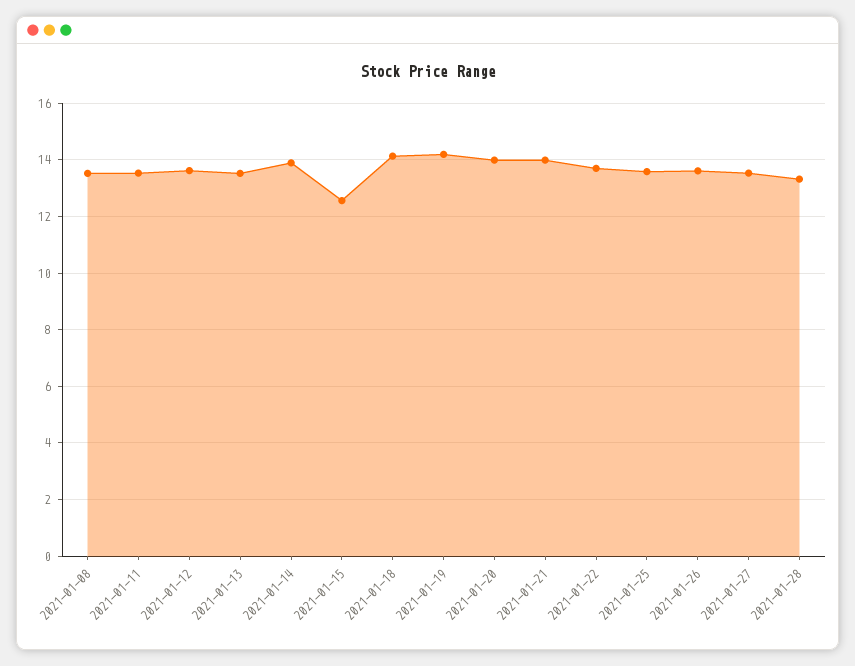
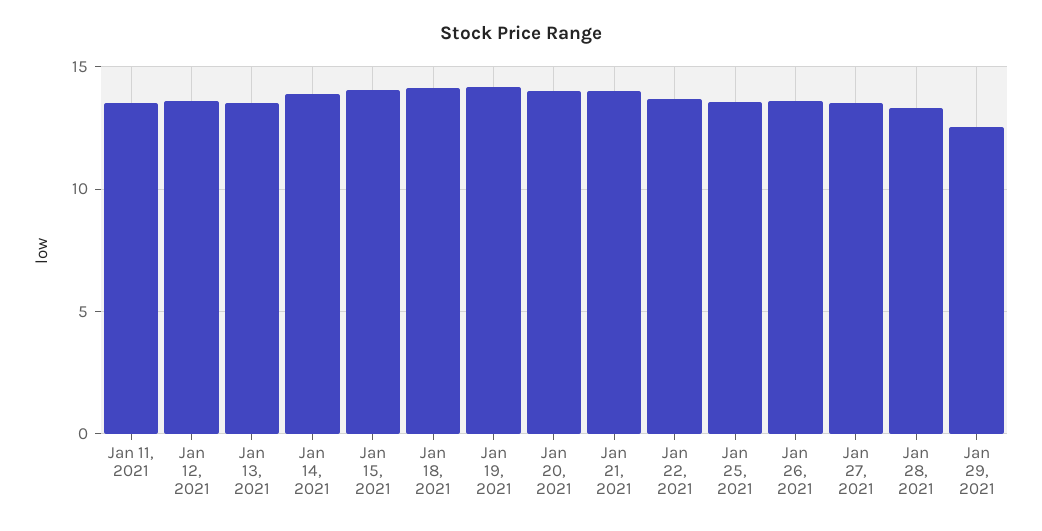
2021-01-08: 13.5 -> none
2021-01-15: 12.5 -> 14
Jan 29, 2021: none -> 12.5

